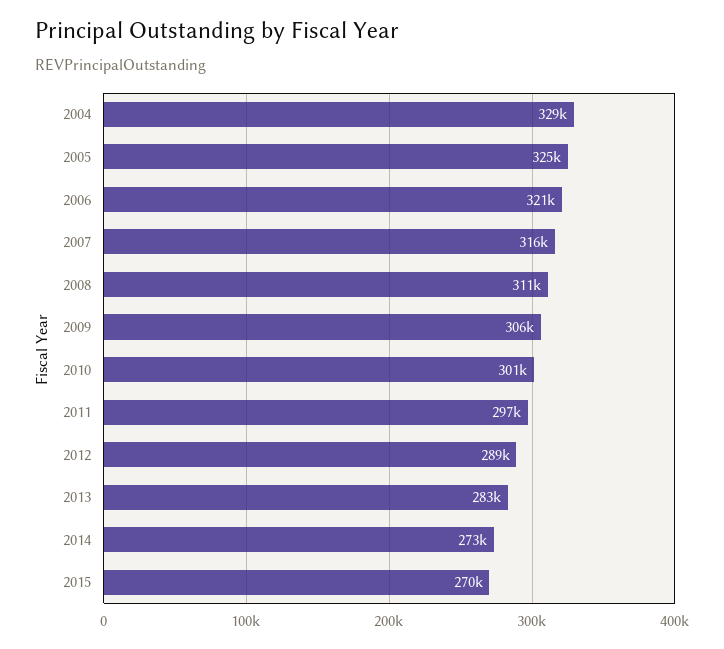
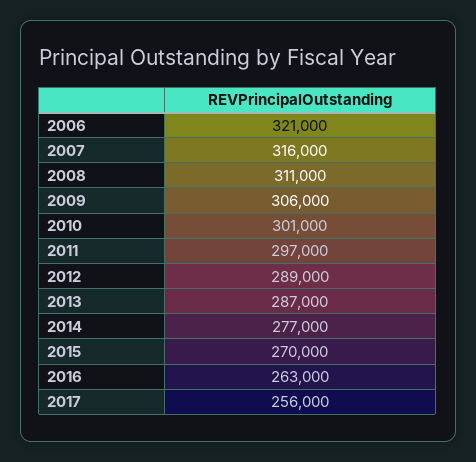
2004: 329000 -> none
2005: 325000 -> none
2013: 283000 -> 287000
2014: 273000 -> 277000
2016: none -> 263000
2017: none -> 256000

